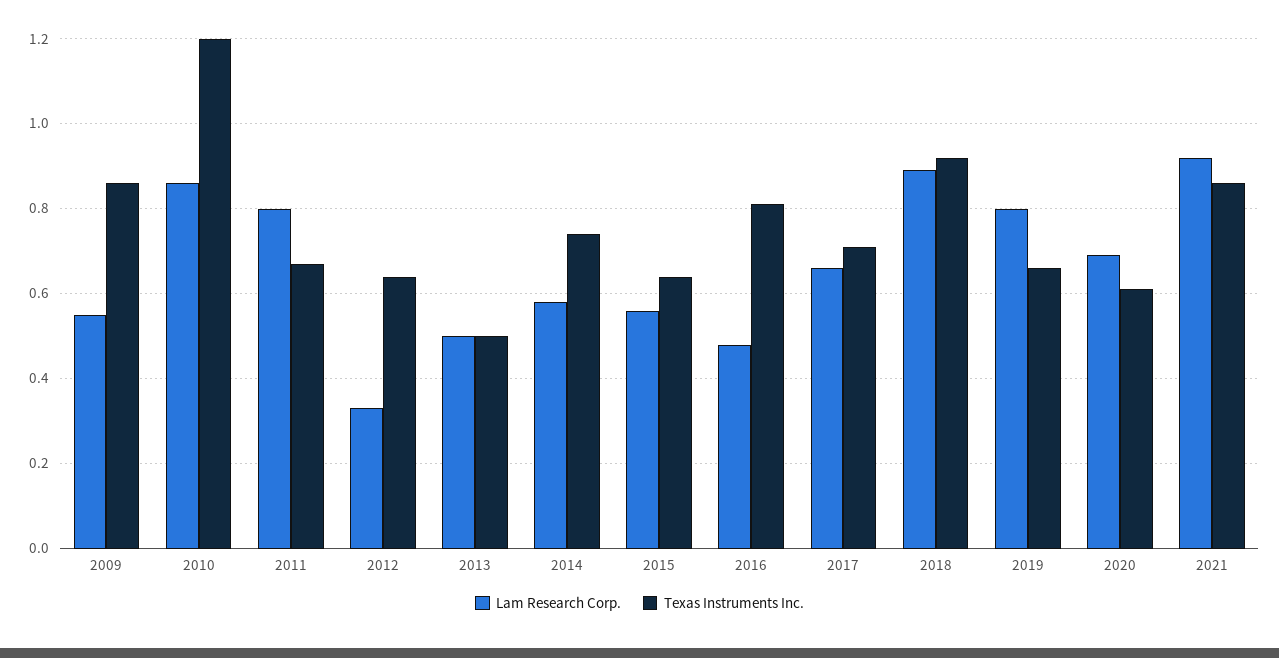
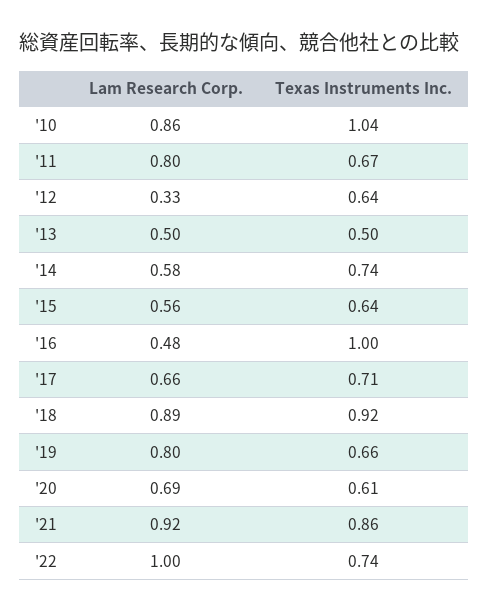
Lam Research Corp., 2009: 0.55 -> none
Texas Instruments Inc., 2009: 0.85 -> none
Texas Instruments Inc., 2010: 1.2 -> 1.04
Texas Instruments Inc., 2016: 0.8 -> 1
Lam Research Corp., '22: none -> 1
Texas Instruments Inc., '22: none -> 0.74

